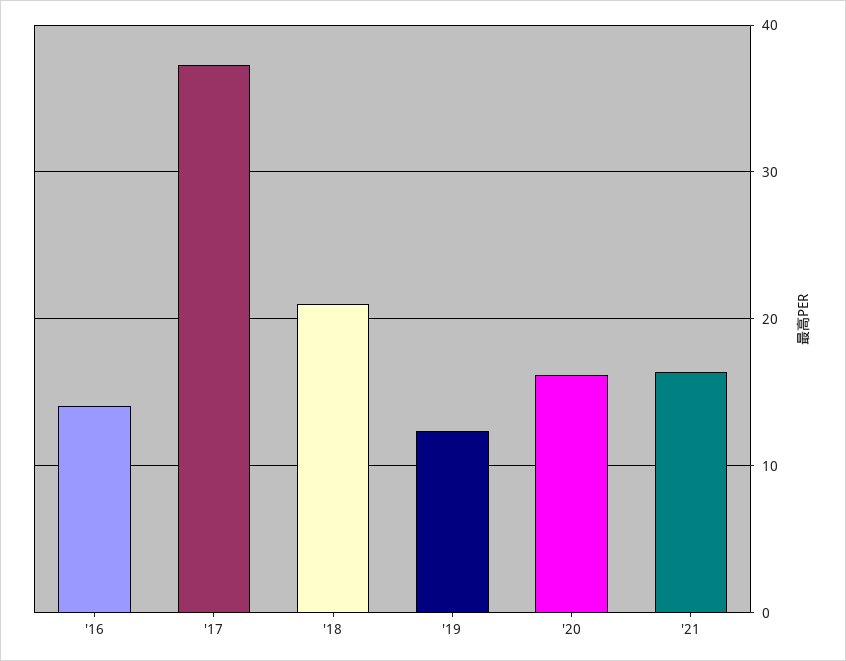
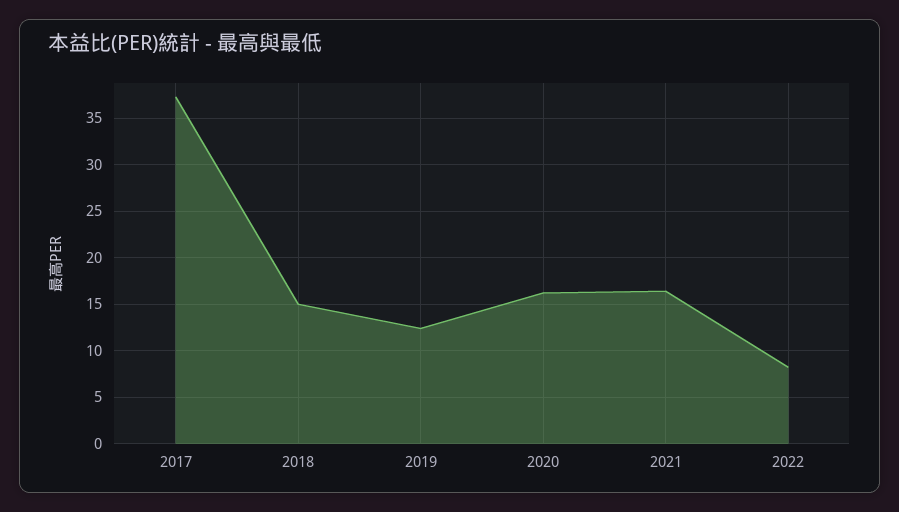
'16: 14 -> none
'18: 21 -> 15
2022: none -> 8

